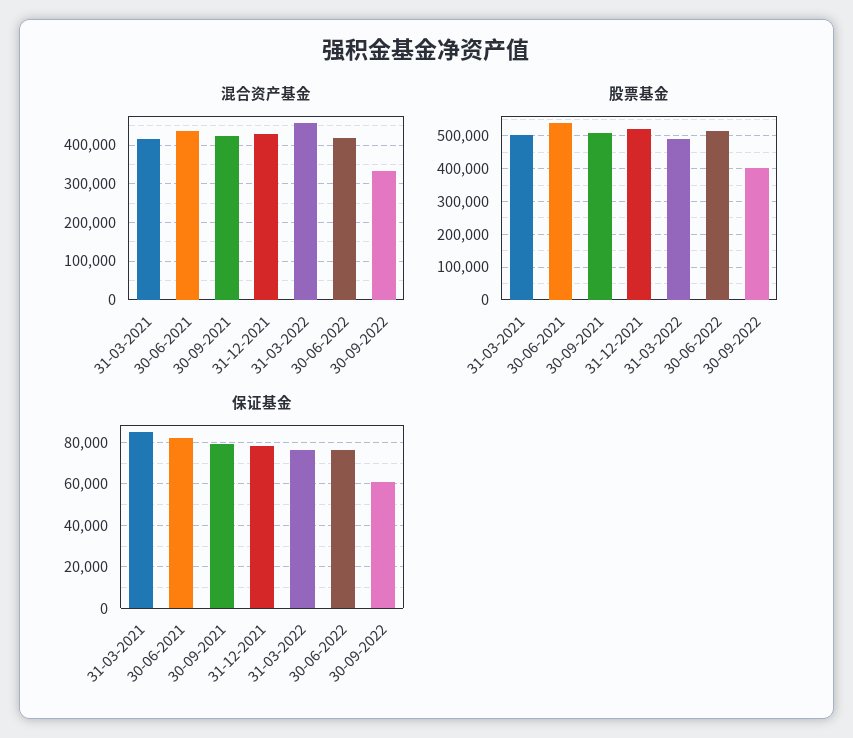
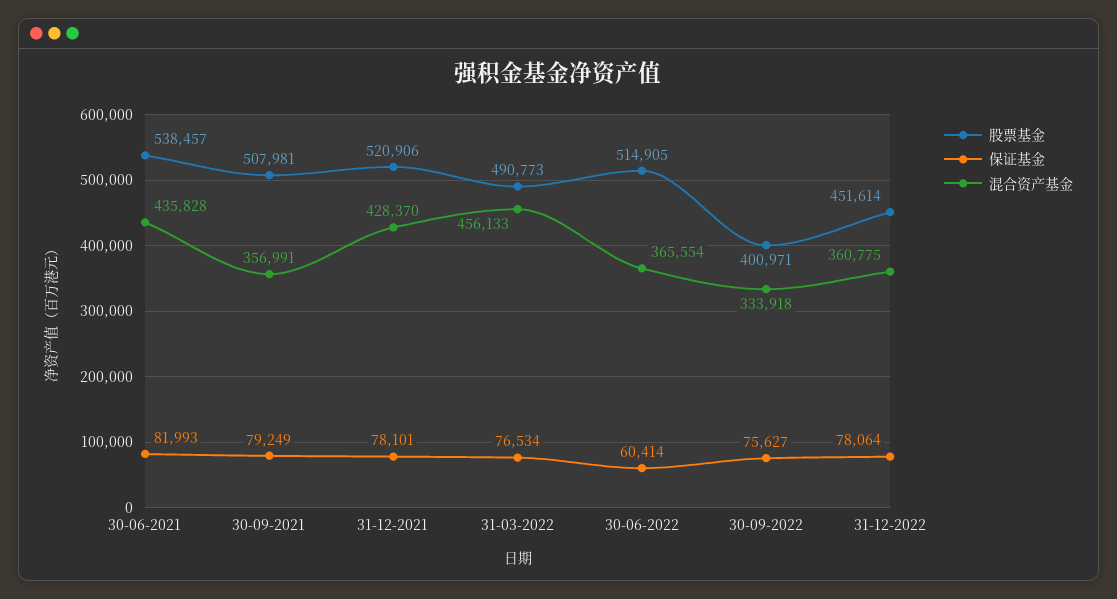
混合资产基金, 31-03-2021: 420000 -> none
混合资产基金, 30-09-2021: 420000 -> 356991
混合资产基金, 30-06-2022: 420000 -> 365554
股票基金, 31-03-2021: 500000 -> none
保证基金, 31-03-2021: 85000 -> none
保证基金, 30-06-2022: 75000 -> 60414
保证基金, 30-09-2022: 60000 -> 75627
股票基金, 31-12-2022: none -> 451614
保证基金, 31-12-2022: none -> 78064
混合资产基金, 31-12-2022: none -> 360775

